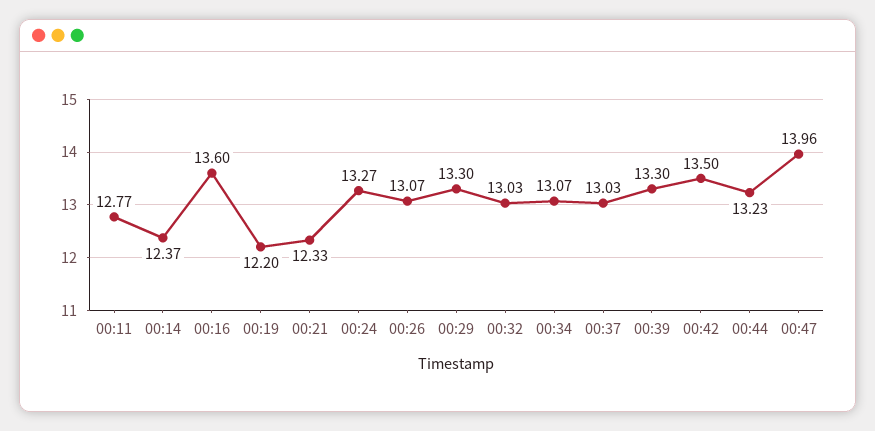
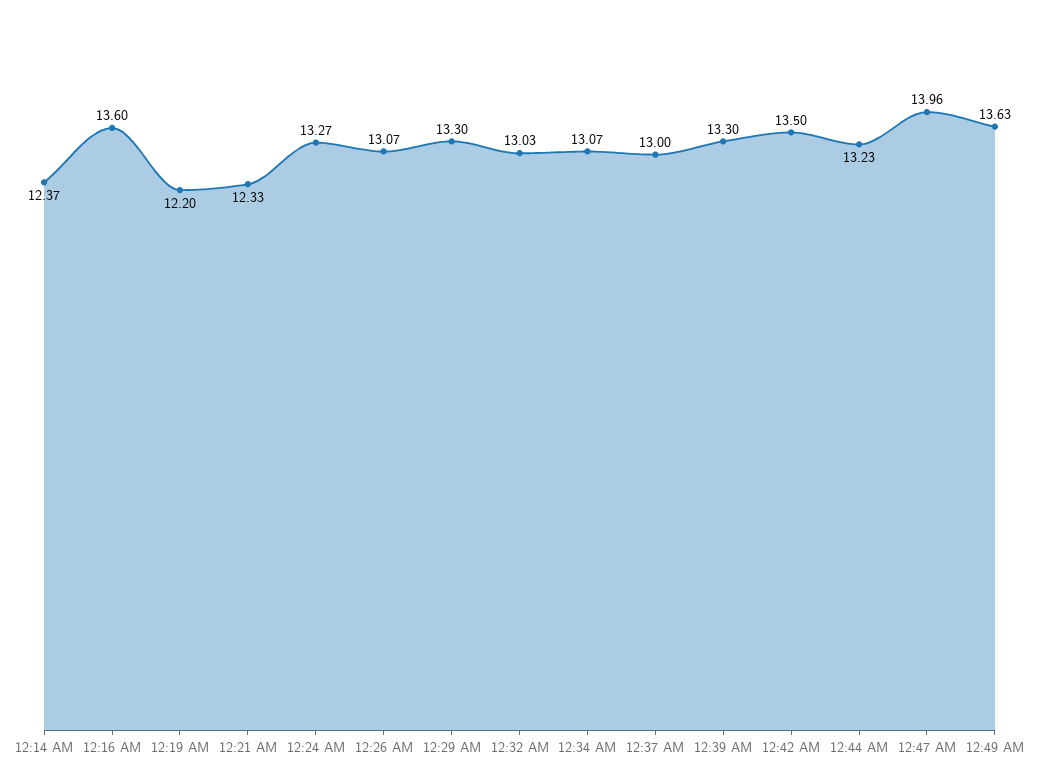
00:11: 12.77 -> none
00:37: 13.03 -> 13
12:49 AM: none -> 13.63

